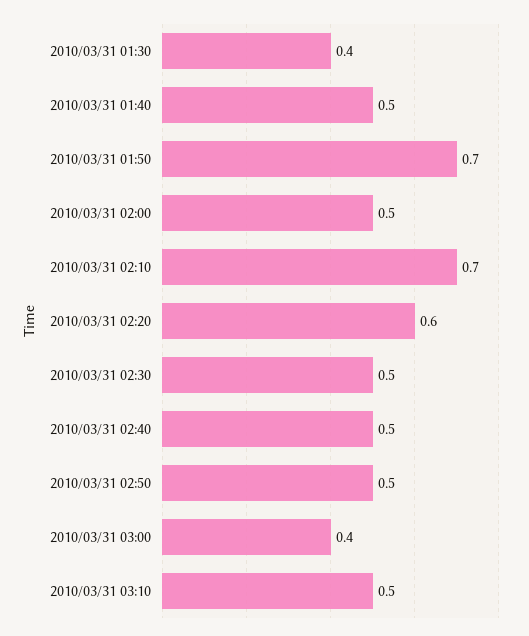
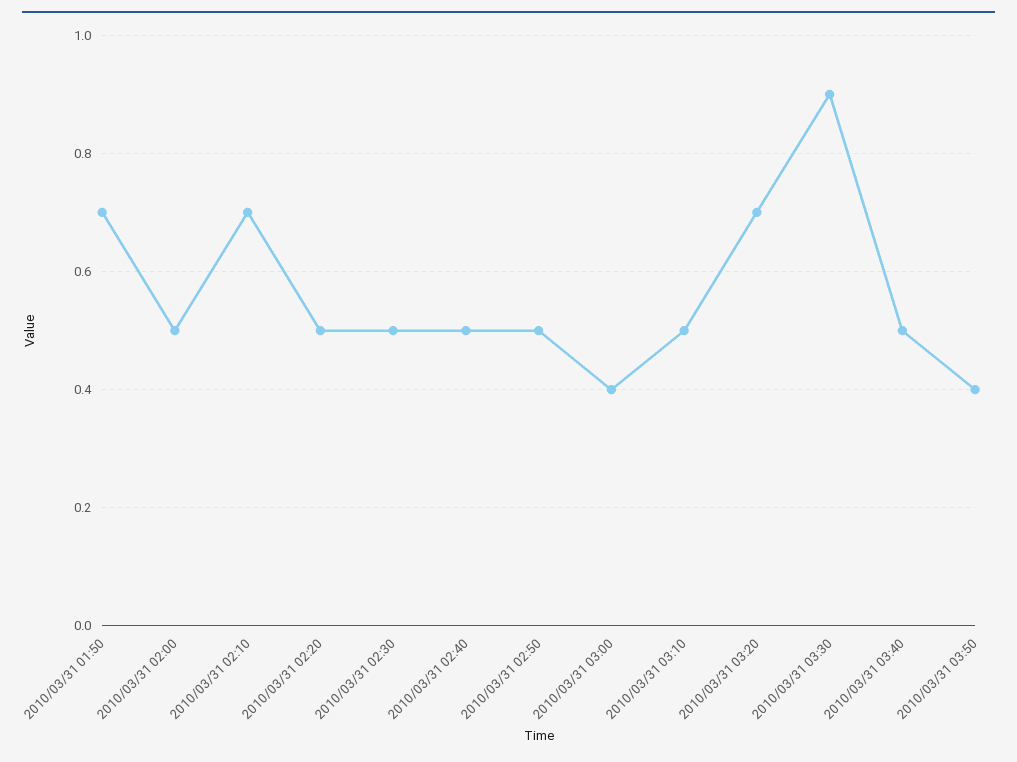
2010/03/31 01:30: 0.4 -> none
2010/03/31 01:40: 0.5 -> none
2010/03/31 02:20: 0.6 -> 0.5
2010/03/31 03:20: none -> 0.7
2010/03/31 03:30: none -> 0.9
2010/03/31 03:40: none -> 0.5
2010/03/31 03:50: none -> 0.4

